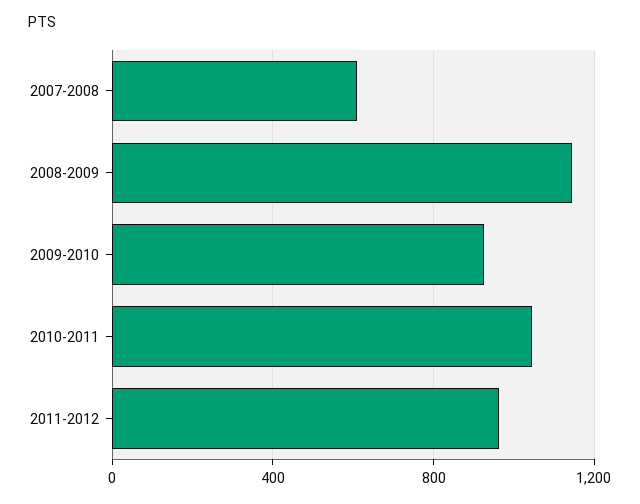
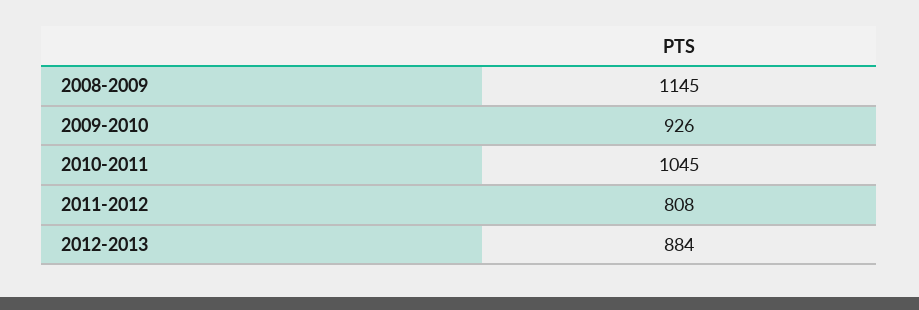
2007-2008: 600 -> none
2011-2012: 950 -> 808
2012-2013: none -> 884

